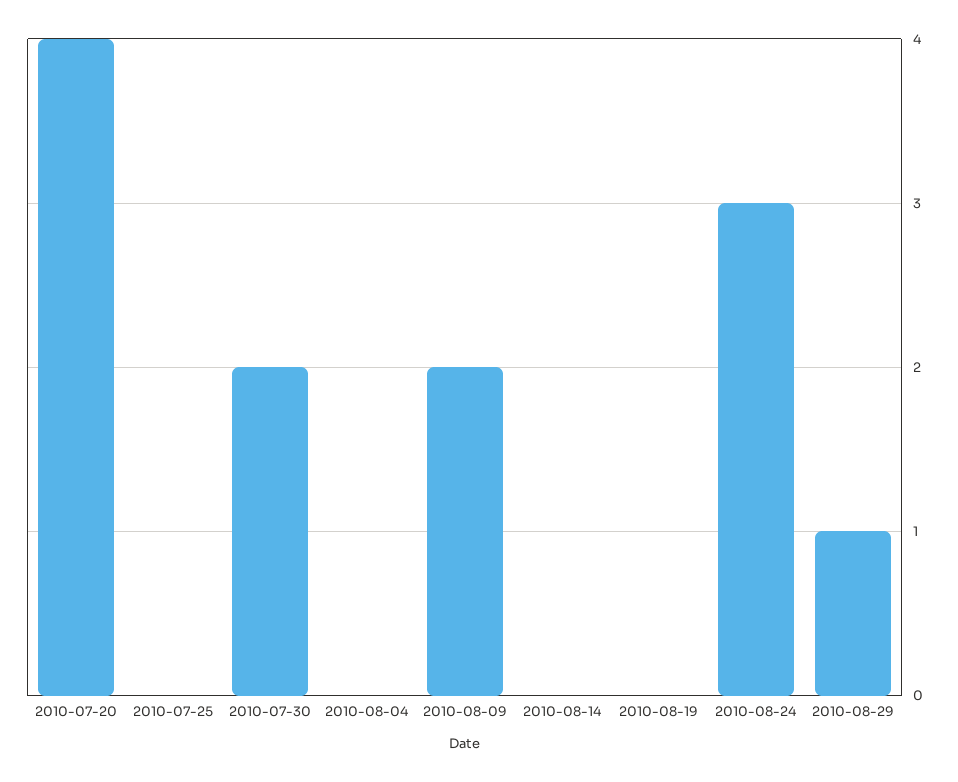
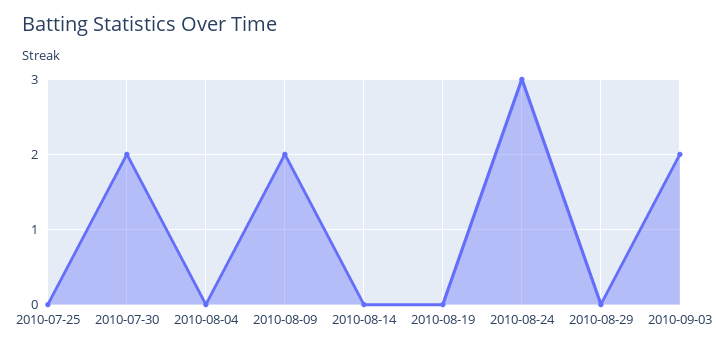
2010-07-20: 4 -> none
2010-08-29: 1 -> 0
2010-09-03: none -> 2

